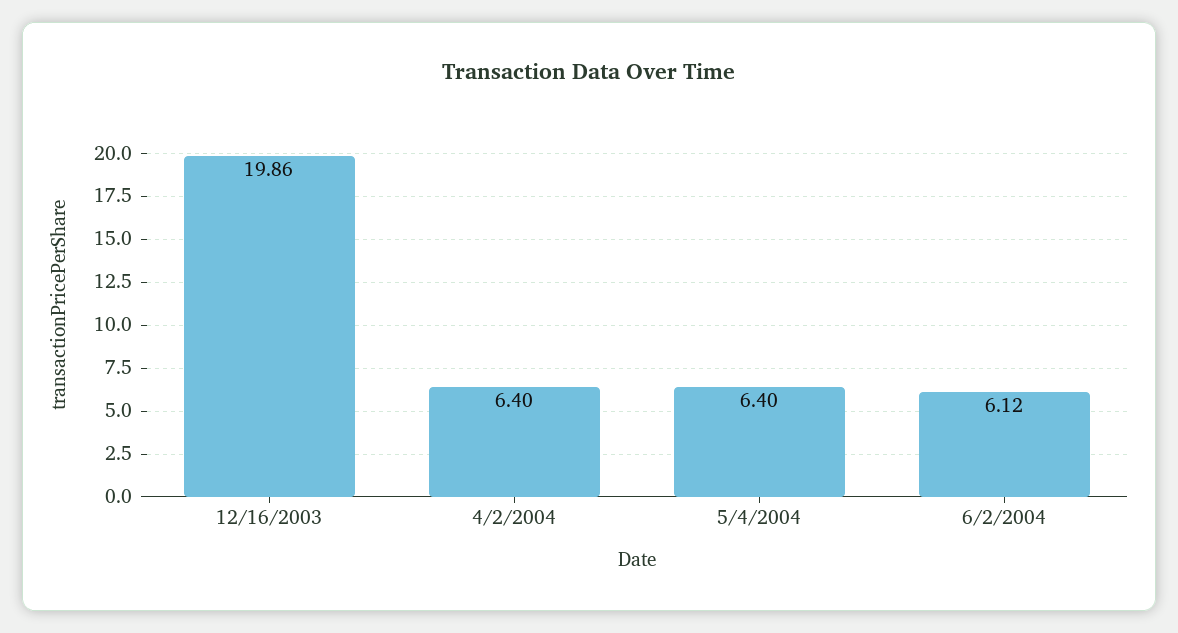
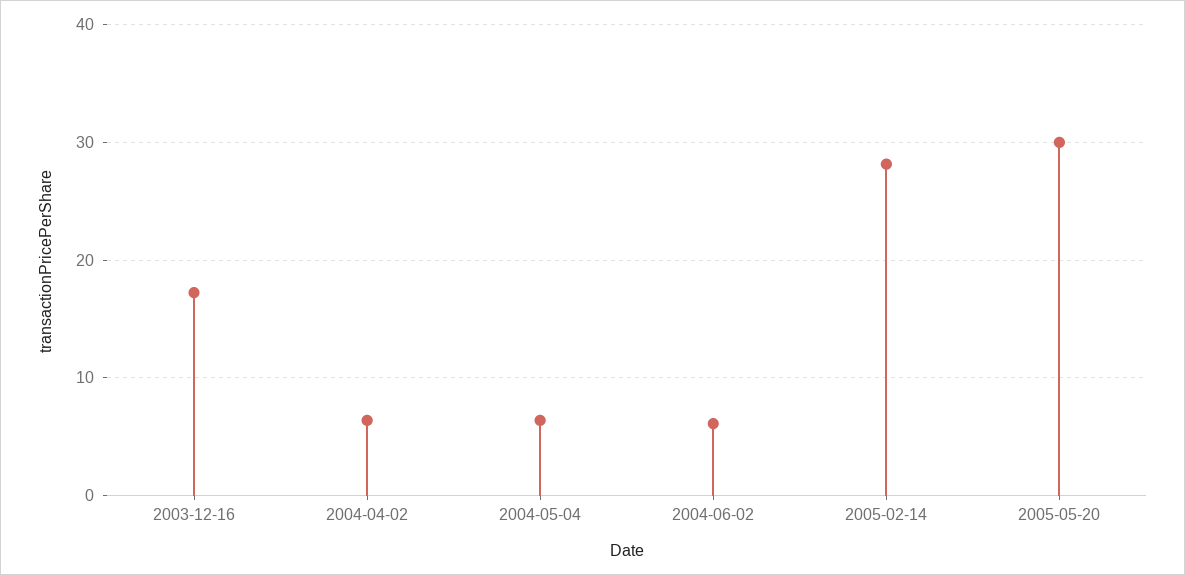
12/16/2003: 19.86 -> 17
2005-02-14: none -> 28
2005-05-20: none -> 30

